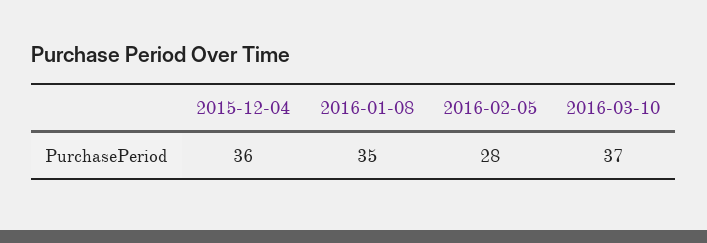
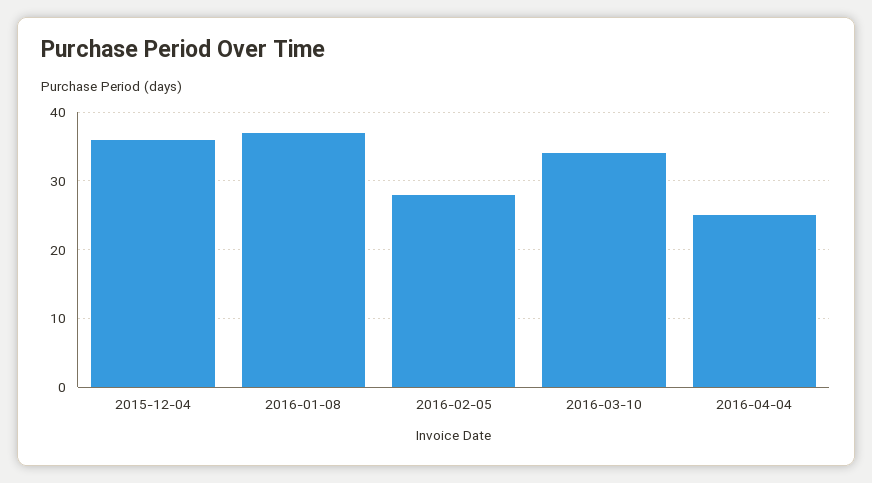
2016-01-08: 35 -> 37
2016-03-10: 37 -> 34
2016-04-04: none -> 25

